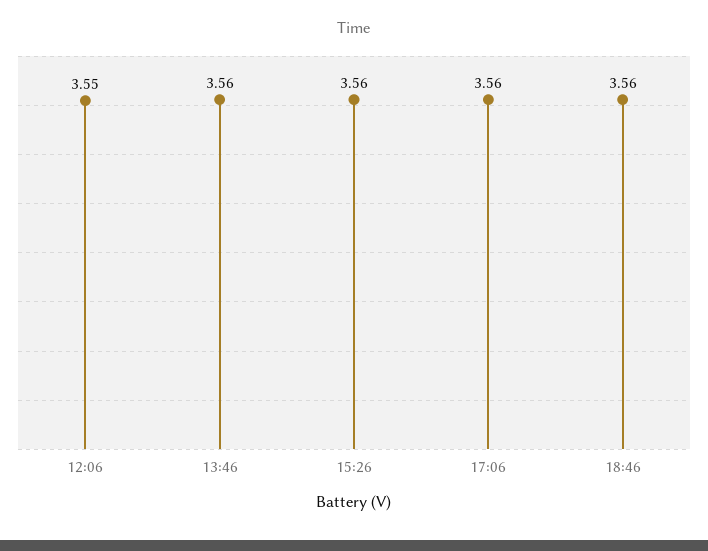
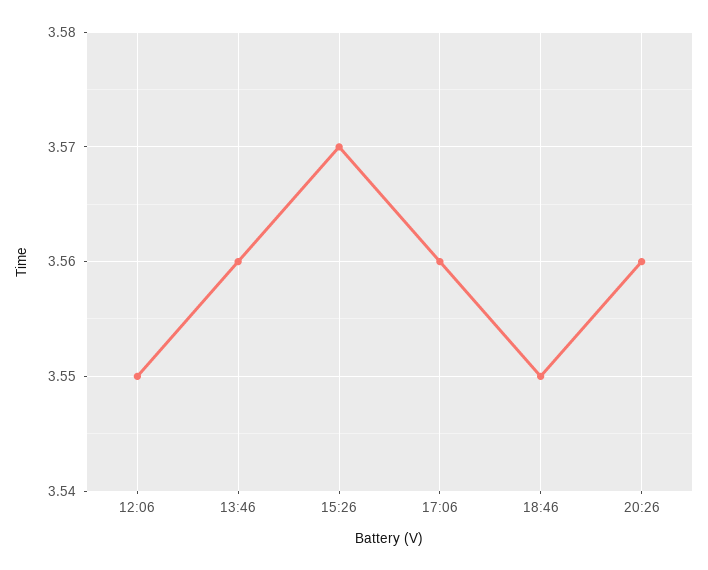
15:26: 3.56 -> 3.57
18:46: 3.56 -> 3.55
20:26: none -> 3.56

